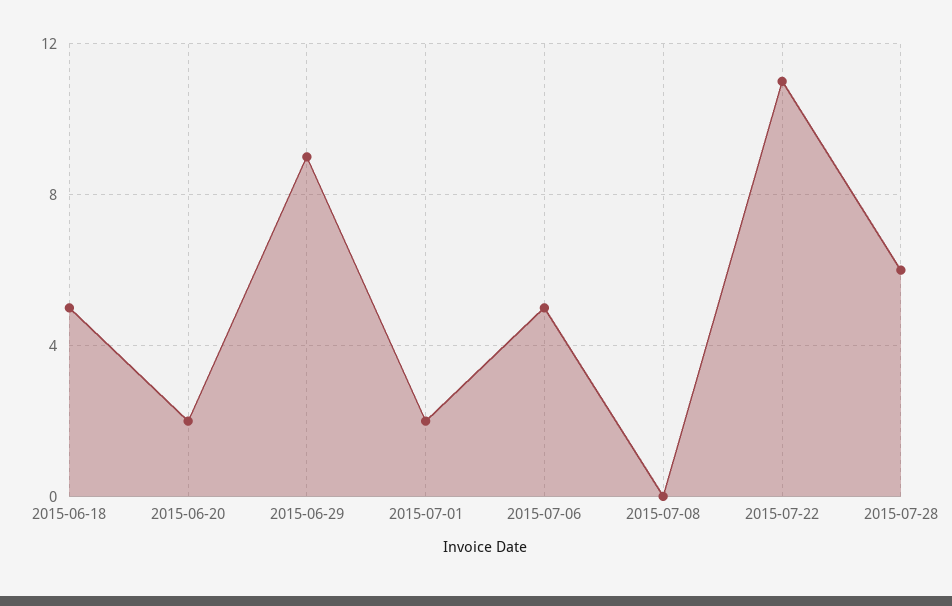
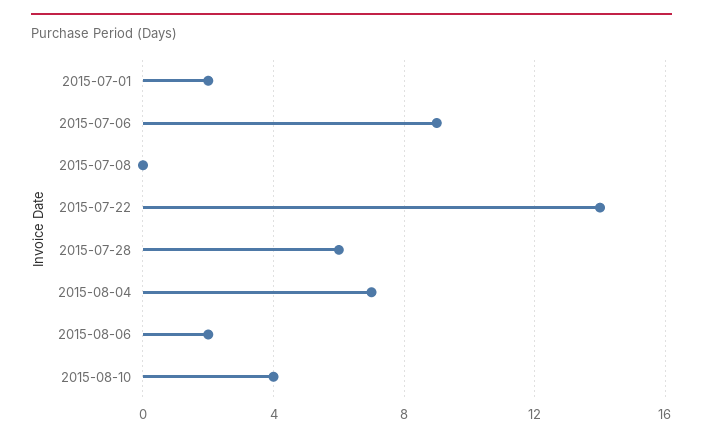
2015-06-18: 5 -> none
2015-06-20: 2 -> none
2015-06-29: 9 -> none
2015-07-06: 5 -> 9
2015-07-22: 11 -> 14
2015-08-04: none -> 7
2015-08-06: none -> 2
2015-08-10: none -> 4

